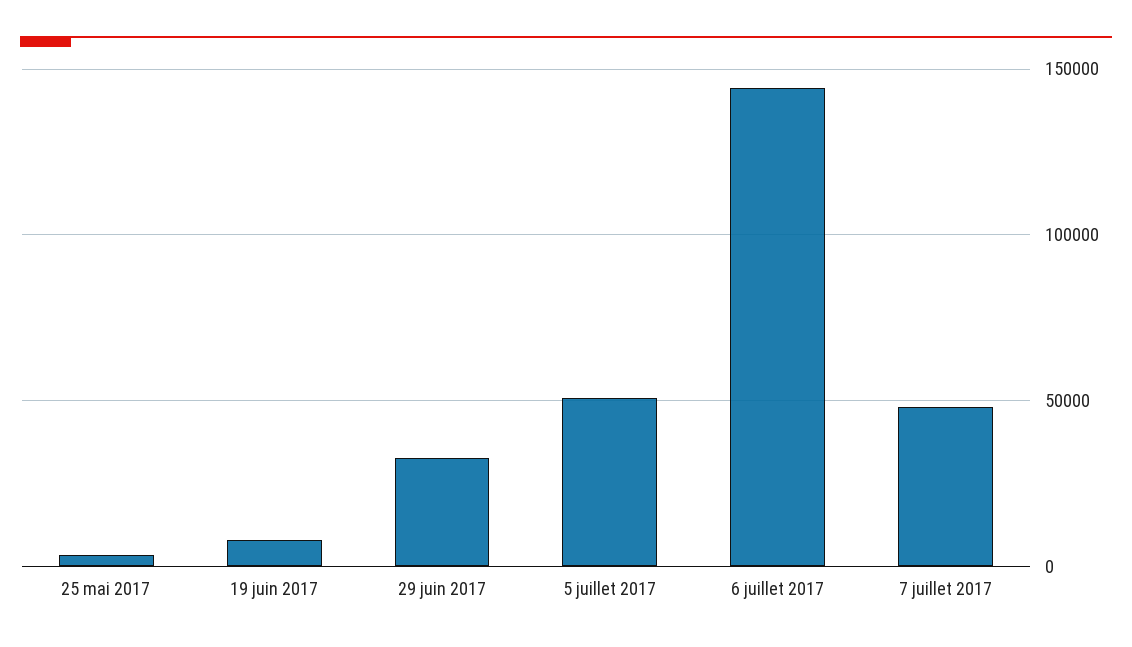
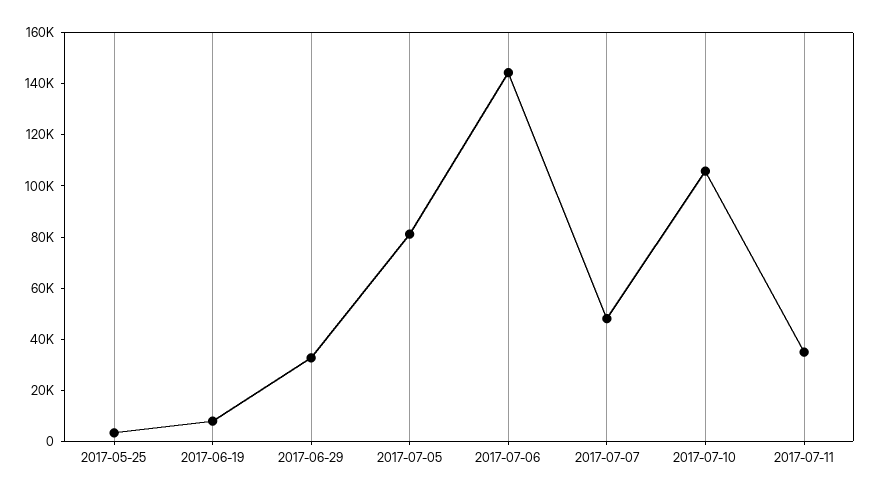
5 juillet 2017: 50000 -> 80000
2017-07-10: none -> 105000
2017-07-11: none -> 35000

